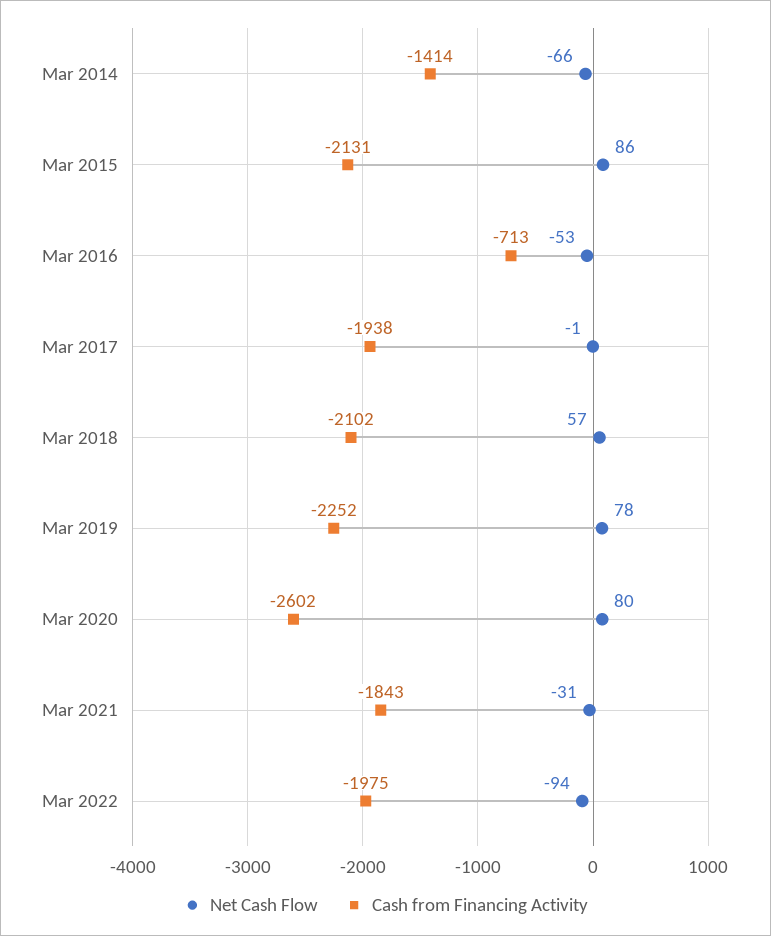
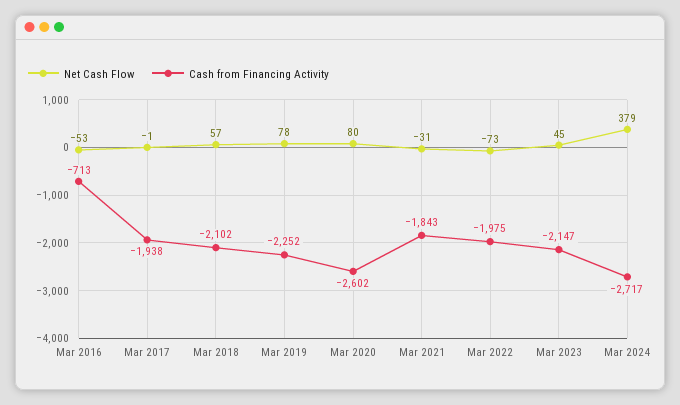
Net Cash Flow, Mar 2014: -66 -> none
Cash from Financing Activity, Mar 2014: -1414 -> none
Net Cash Flow, Mar 2015: 86 -> none
Cash from Financing Activity, Mar 2015: -2131 -> none
Net Cash Flow, Mar 2022: -94 -> -73
Net Cash Flow, Mar 2023: none -> 45
Cash from Financing Activity, Mar 2023: none -> -2147
Net Cash Flow, Mar 2024: none -> 379
Cash from Financing Activity, Mar 2024: none -> -2717

